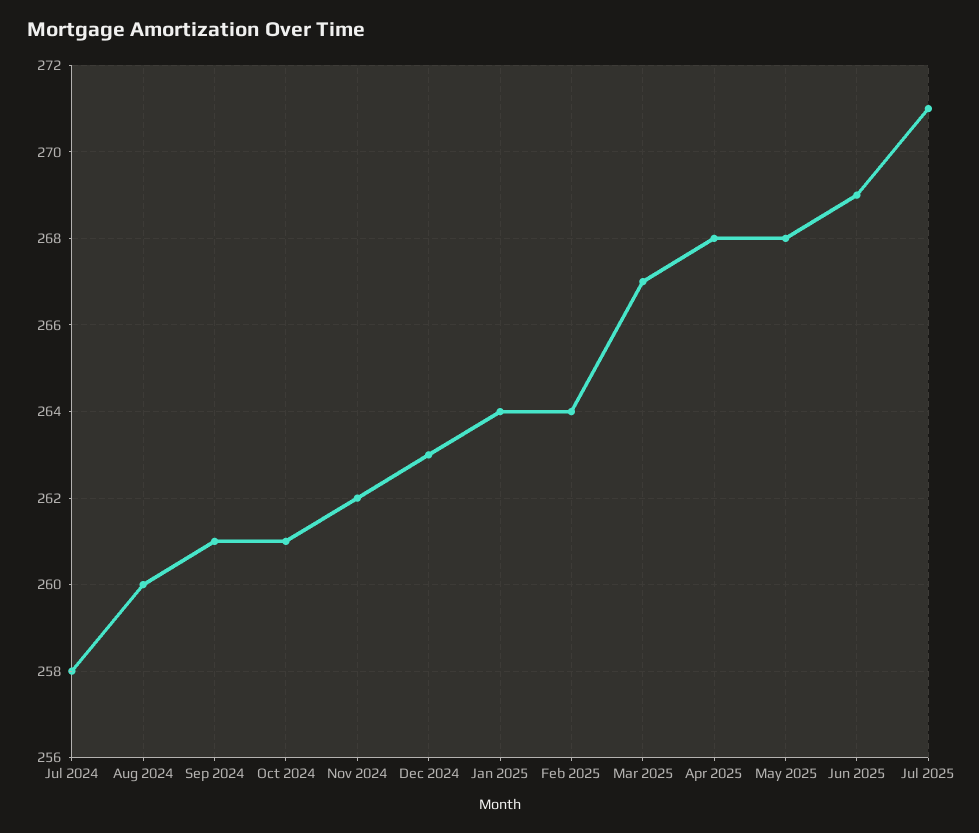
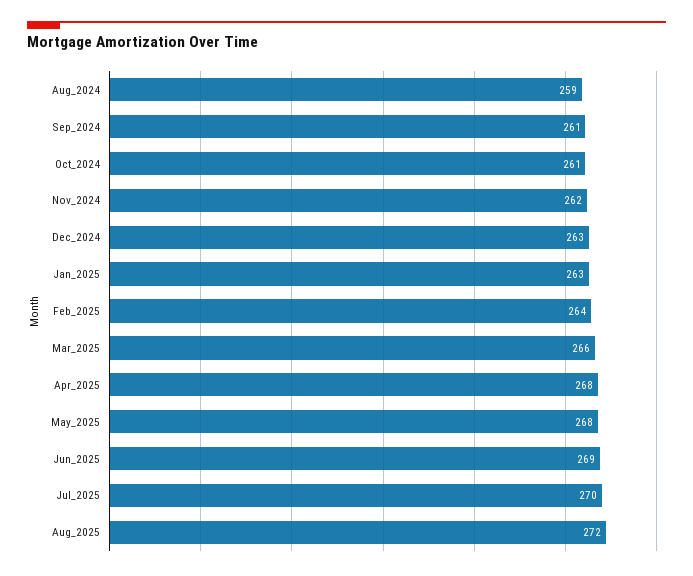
Jul 2024: 258 -> none
Aug 2024: 260 -> 259
Jan 2025: 264 -> 263
Mar 2025: 267 -> 266
Jul 2025: 271 -> 270
Aug_2025: none -> 272

